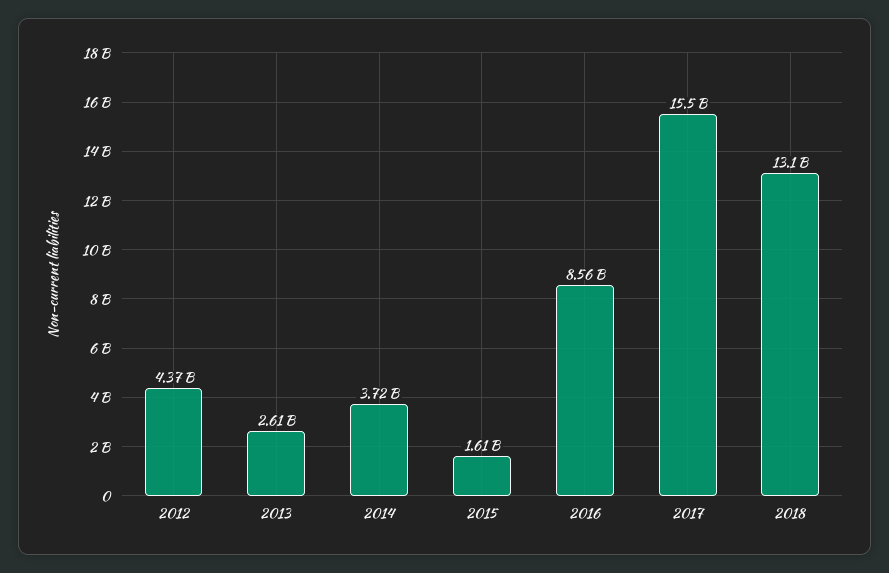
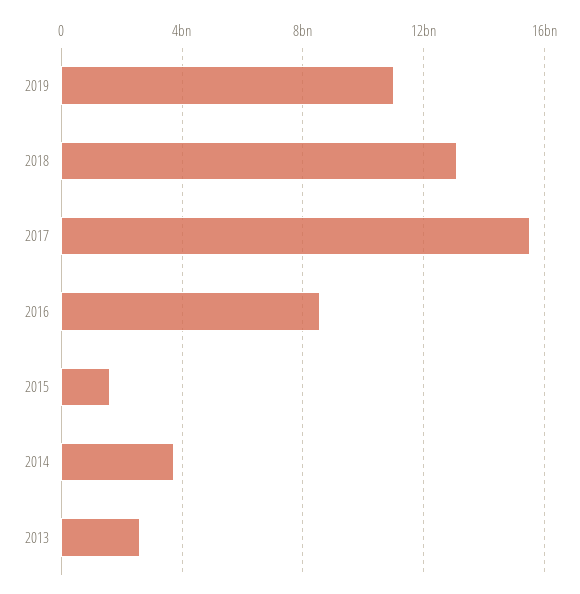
2012: 4370000000 -> none
2019: none -> 11000000000

